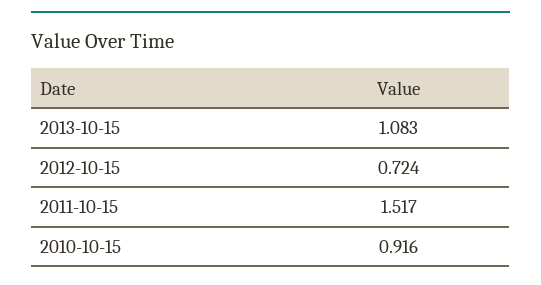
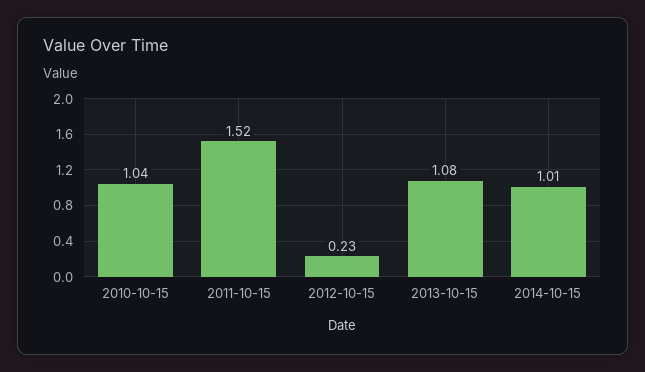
2012-10-15: 0.724 -> 0.23
2010-10-15: 0.916 -> 1.04
2014-10-15: none -> 1.01

